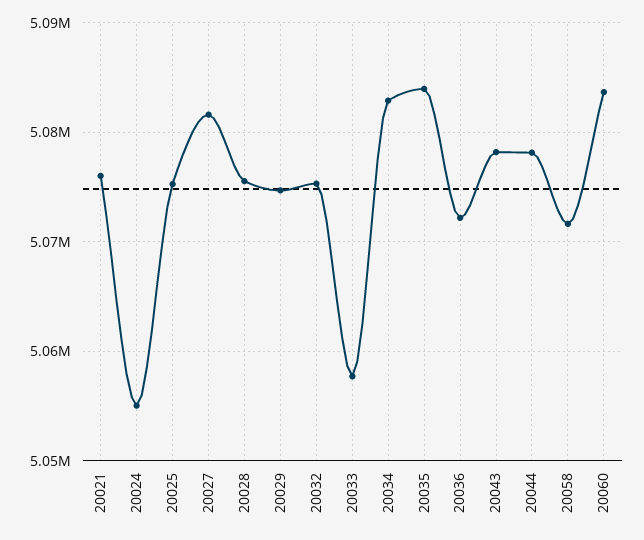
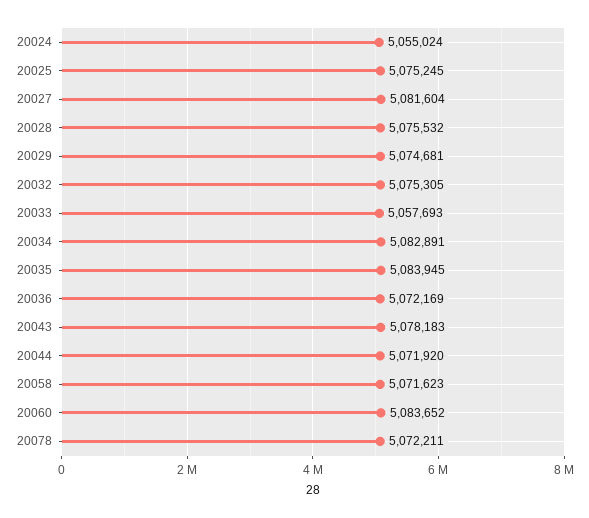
20021: 5076000 -> none
20044: 5078000 -> 5071920
20078: none -> 5072211

